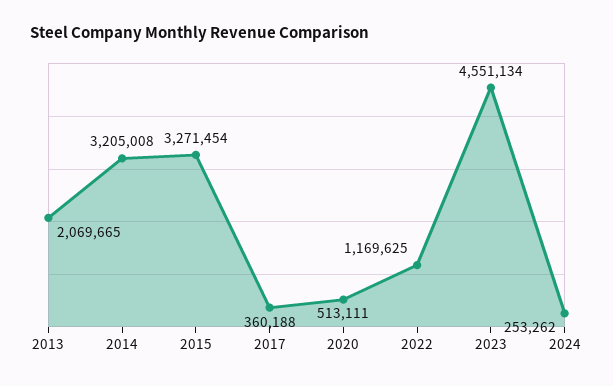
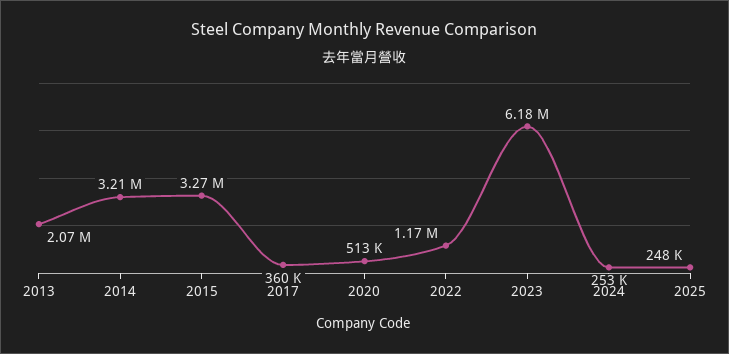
2023: 4551134 -> 6180000
2025: none -> 248000

